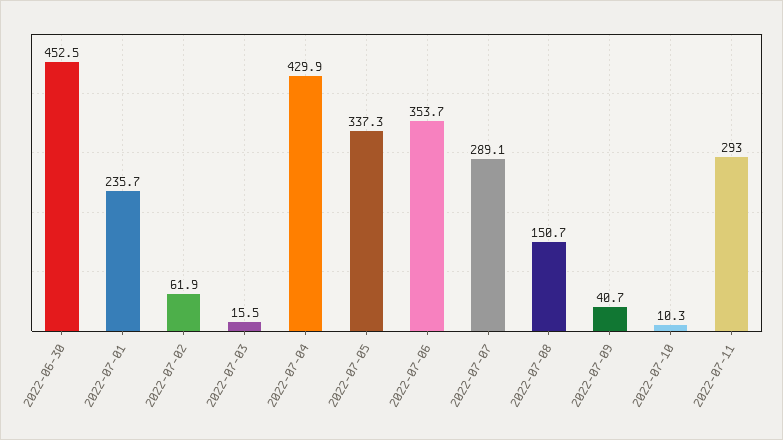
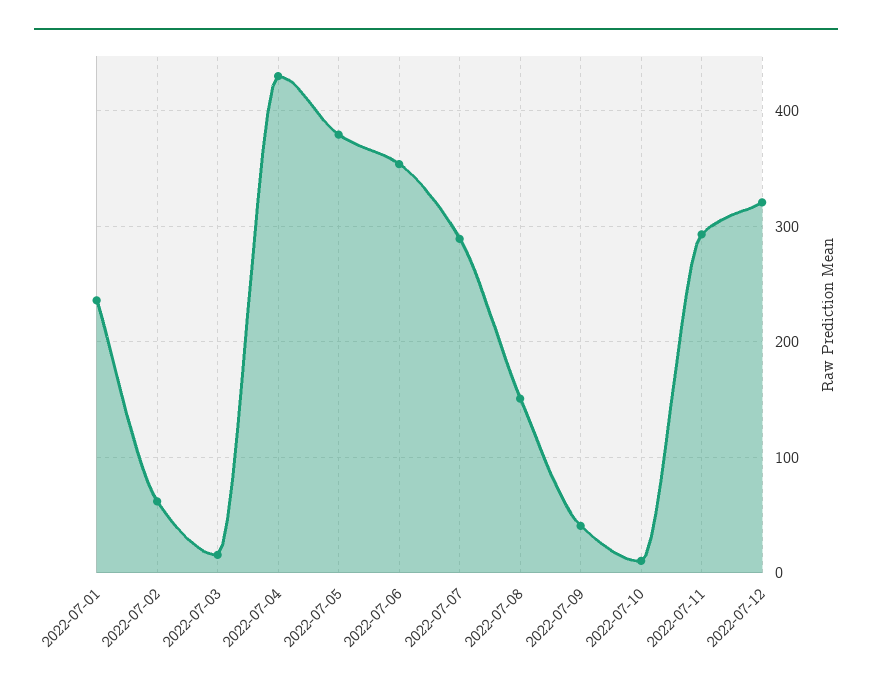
2022-06-30: 452.5 -> none
2022-07-05: 337.3 -> 380
2022-07-12: none -> 320

